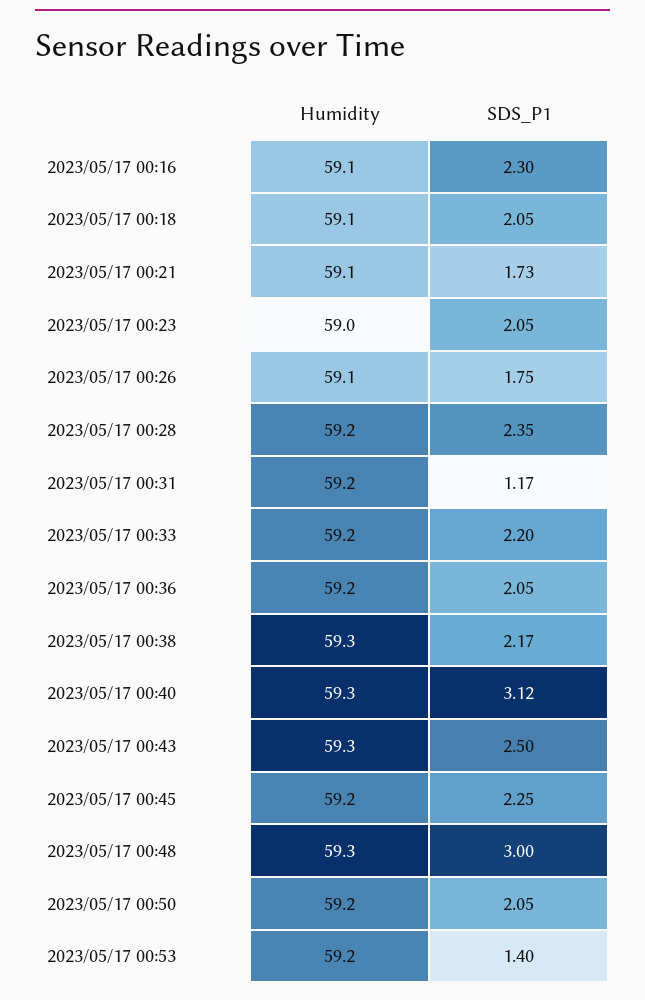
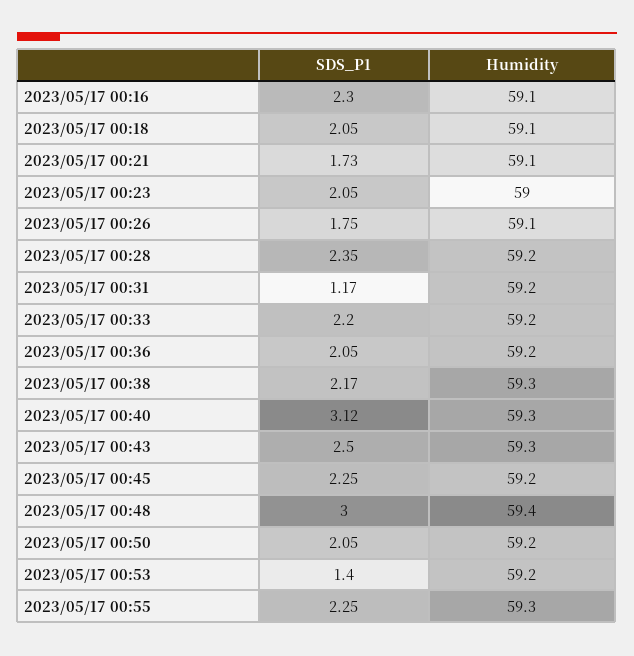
Humidity, 2023/05/17 00:48: 59.3 -> 59.4
SDS_P1, 2023/05/17 00:55: none -> 2.25
Humidity, 2023/05/17 00:55: none -> 59.3

